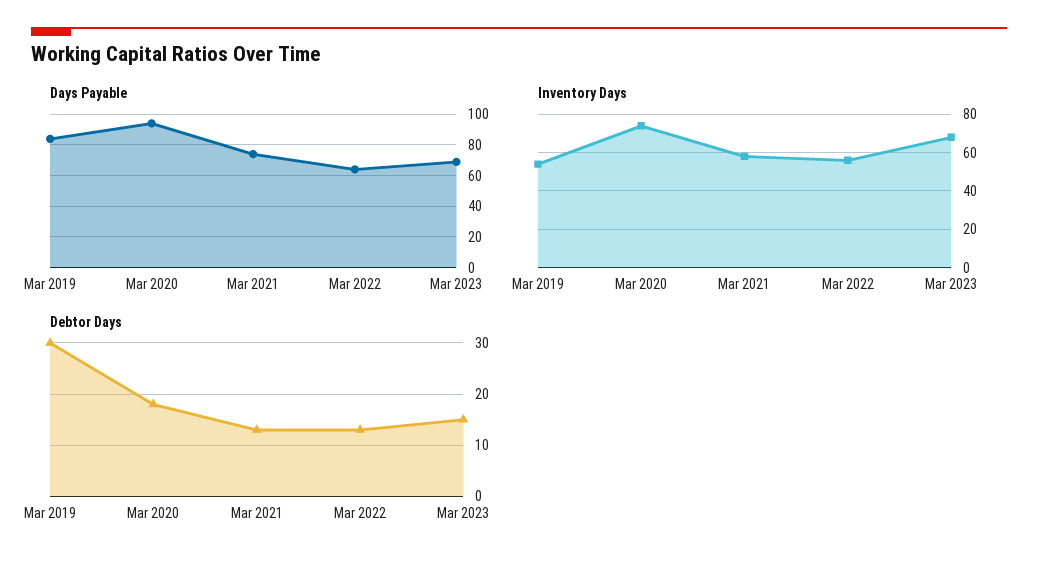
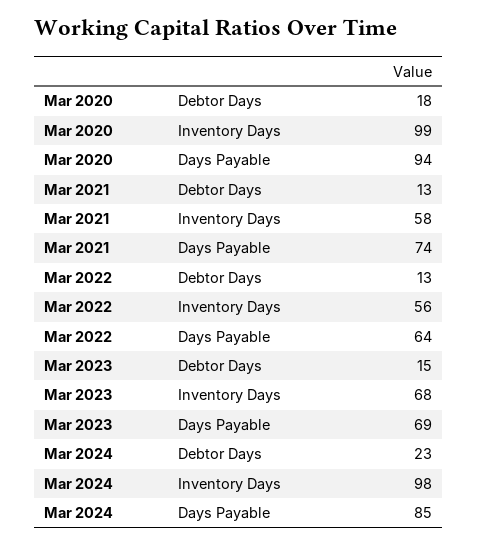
Days Payable, Mar 2019: 85 -> none
Inventory Days, Mar 2019: 55 -> none
Inventory Days, Mar 2020: 75 -> 99
Debtor Days, Mar 2019: 30 -> none
Debtor Days, Mar 2024: none -> 23
Inventory Days, Mar 2024: none -> 98
Days Payable, Mar 2024: none -> 85

